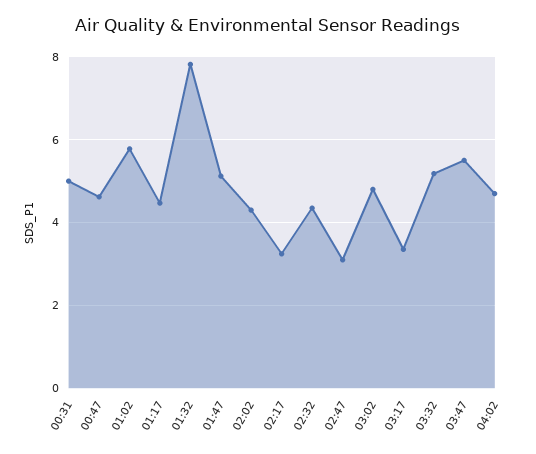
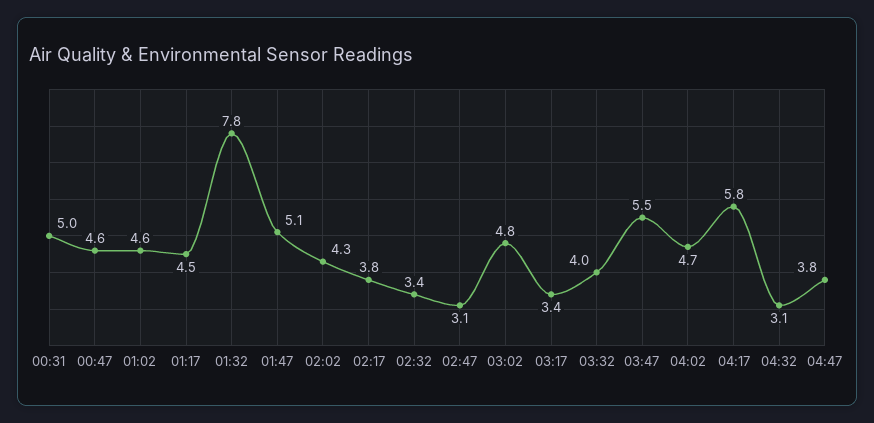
01:02: 5.8 -> 4.6
02:17: 3.2 -> 3.8
02:32: 4.4 -> 3.4
03:32: 5.2 -> 4
04:17: none -> 5.8
04:32: none -> 3.1
04:47: none -> 3.8

